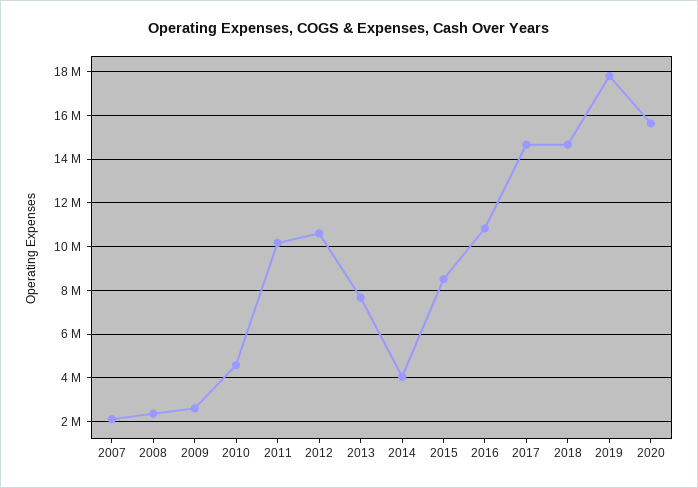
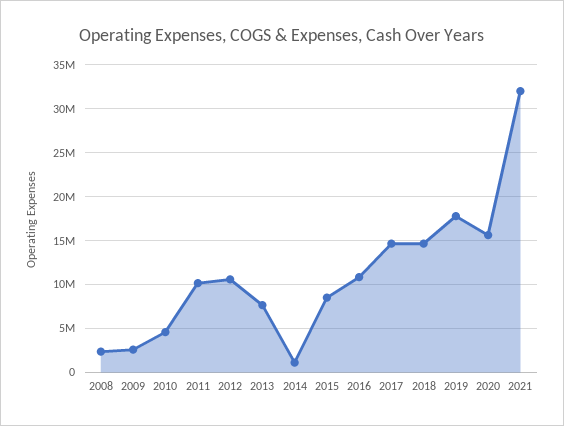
2007: 2000000 -> none
2014: 4000000 -> 1000000
2021: none -> 32000000

